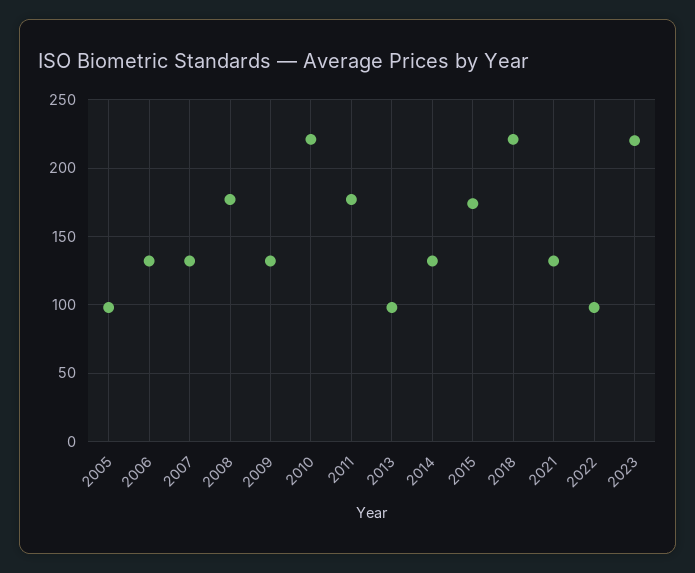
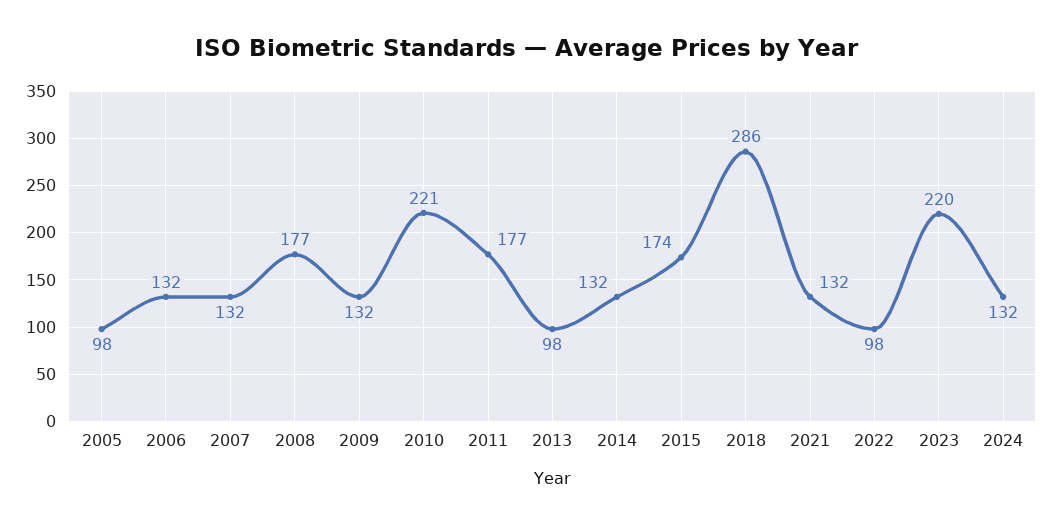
2018: 220 -> 286
2024: none -> 132

